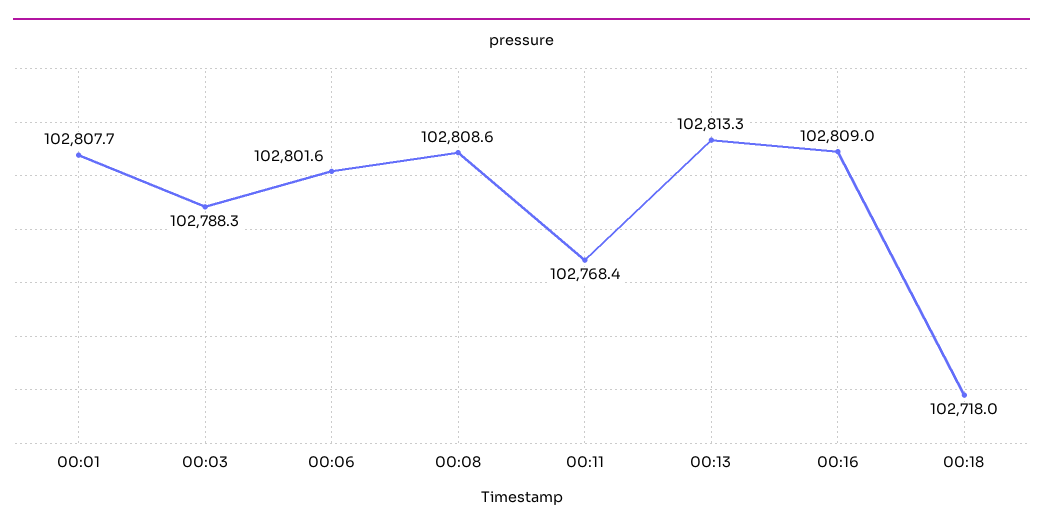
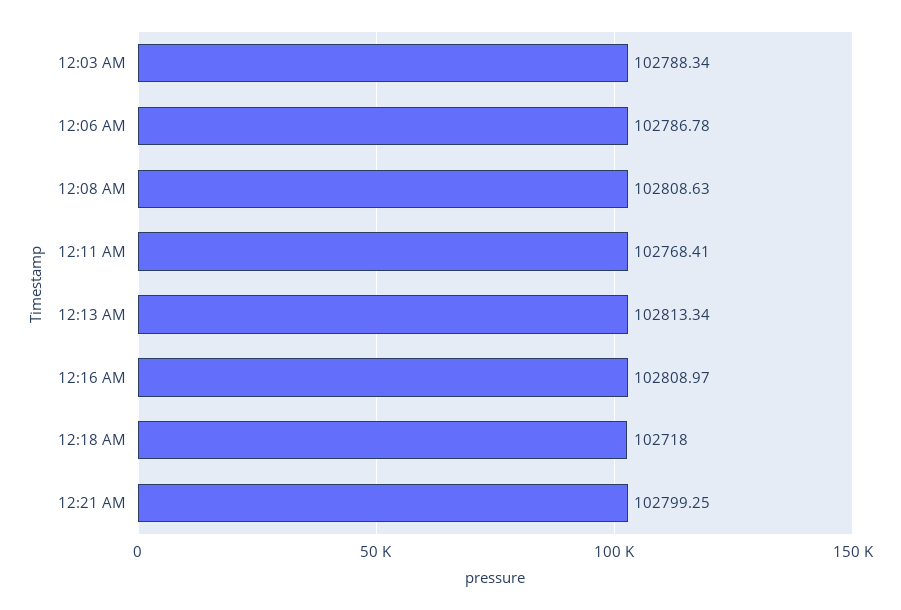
00:01: 102807.7 -> none
00:06: 102801.6 -> 102786.78
12:21 AM: none -> 102799.25

